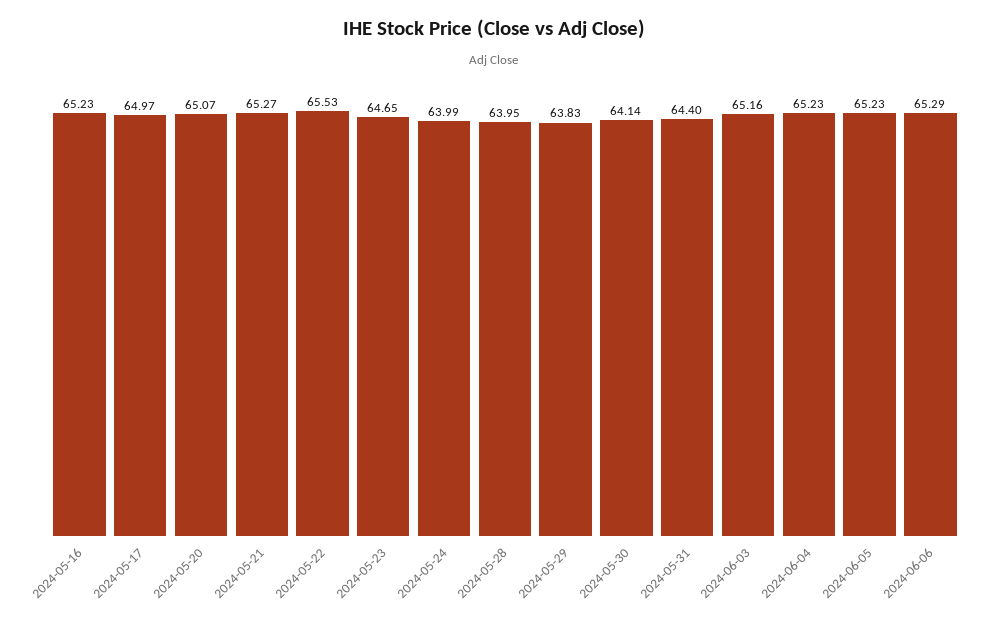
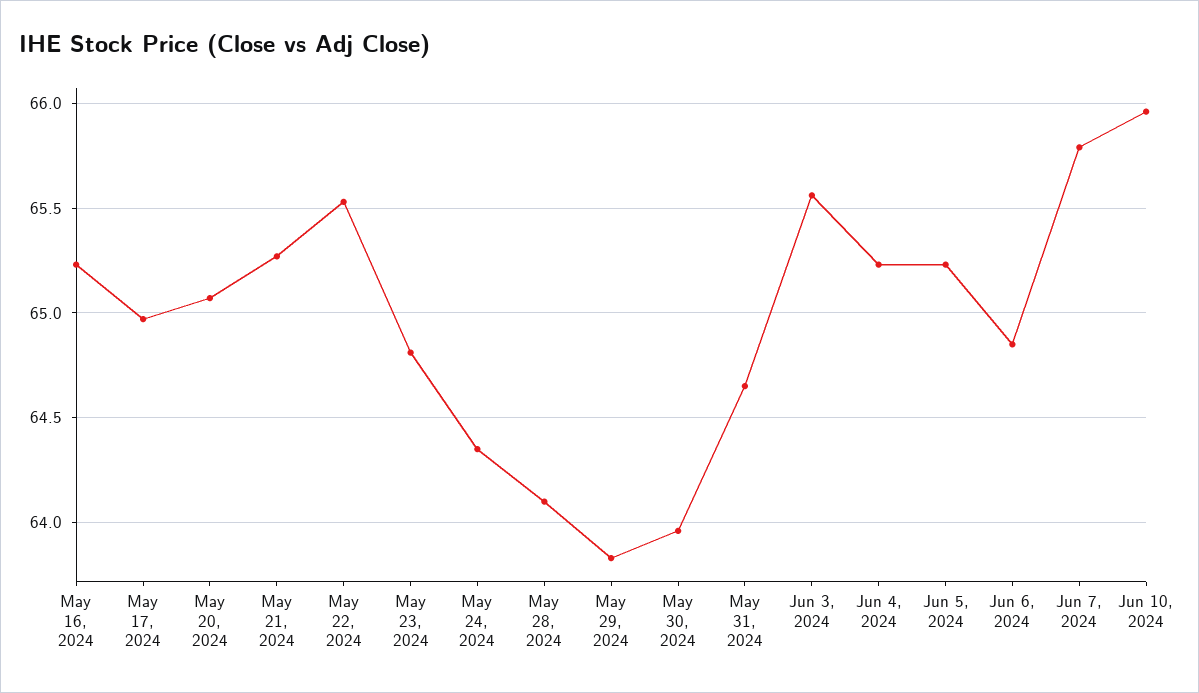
2024-05-23: 64.65 -> 64.8
2024-05-24: 63.99 -> 64.35
2024-05-28: 63.95 -> 64.1
2024-05-30: 64.14 -> 63.95
2024-05-31: 64.4 -> 64.65
2024-06-03: 65.16 -> 65.55
2024-06-06: 65.29 -> 64.85
Jun 7, 2024: none -> 65.8
Jun 10, 2024: none -> 65.95

